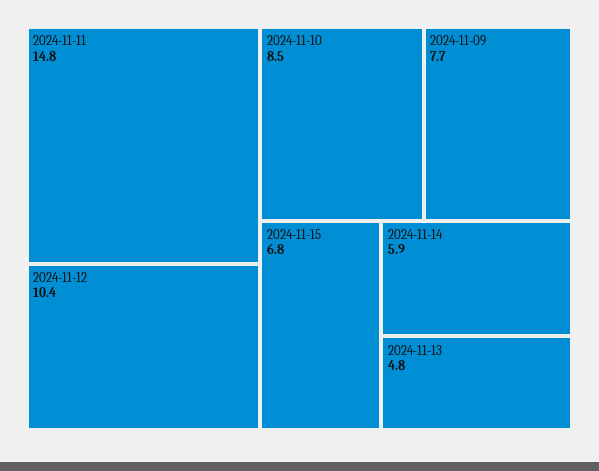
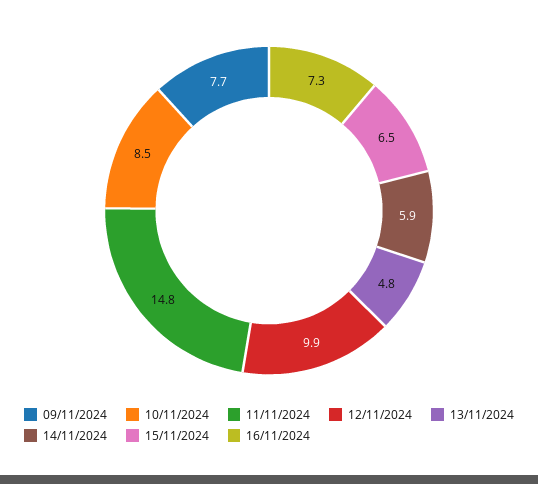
2024-11-12: 10.4 -> 9.9
2024-11-15: 6.8 -> 6.5
16/11/2024: none -> 7.3

